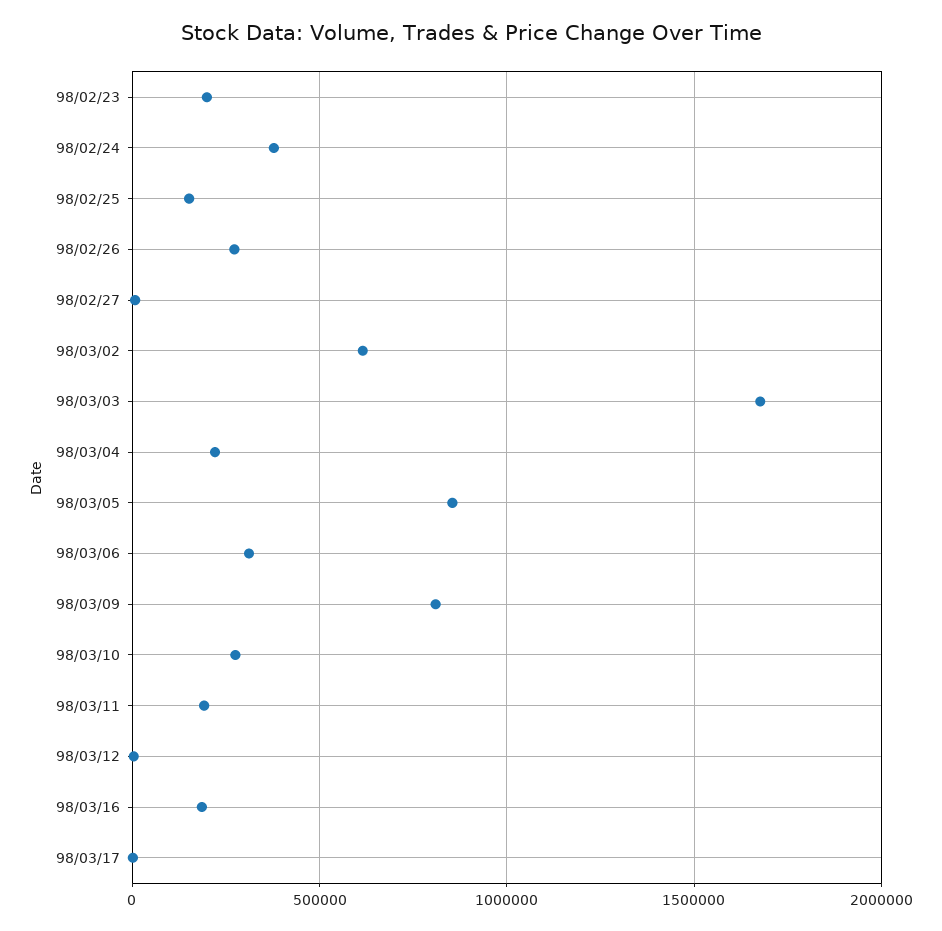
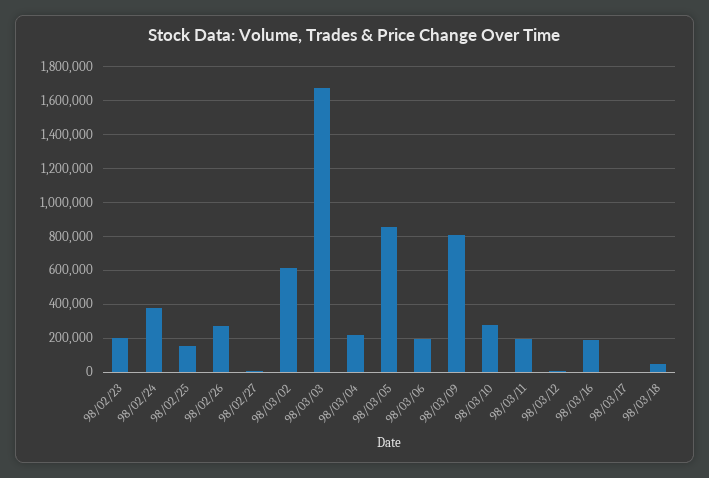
98/03/06: 300000 -> 200000
98/03/18: none -> 50000

